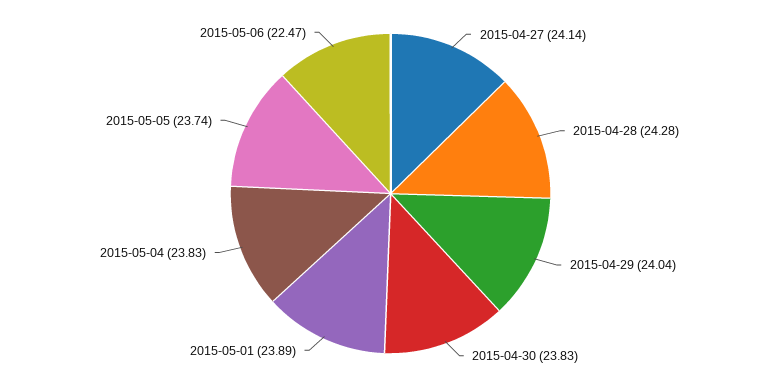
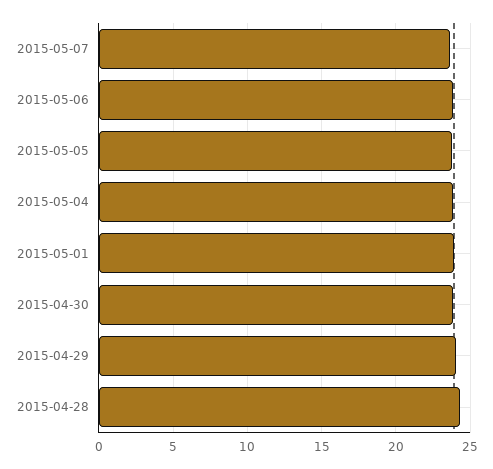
2015-04-27: 24.14 -> none
2015-05-06: 22.47 -> 24
2015-05-07: none -> 23.5

